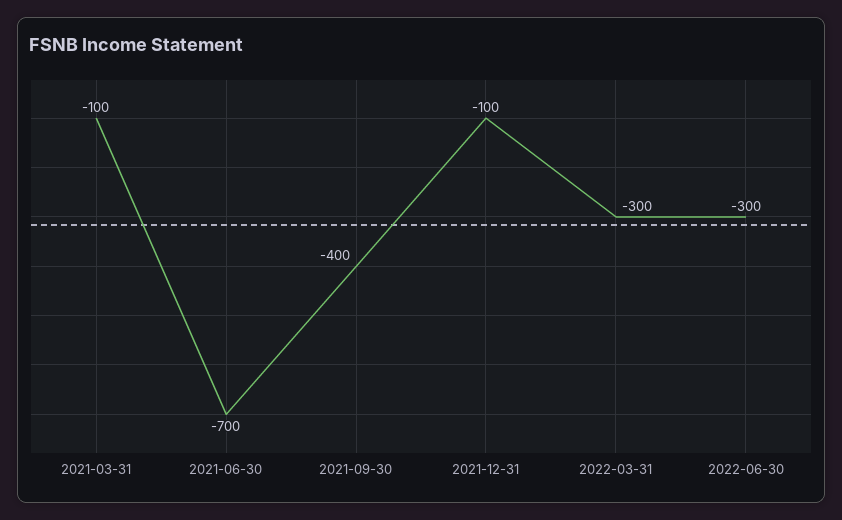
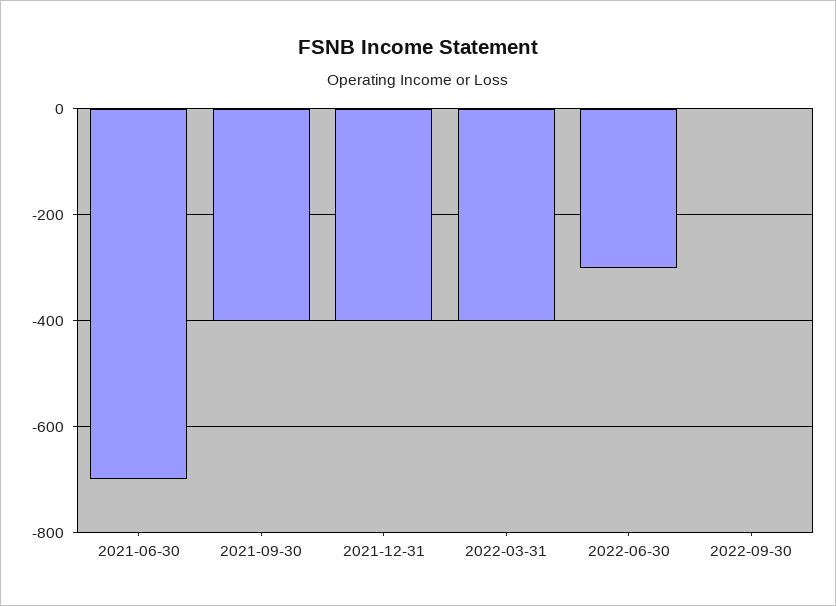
2021-03-31: -100 -> none
2021-12-31: -100 -> -400
2022-03-31: -300 -> -400
2022-09-30: none -> 0

